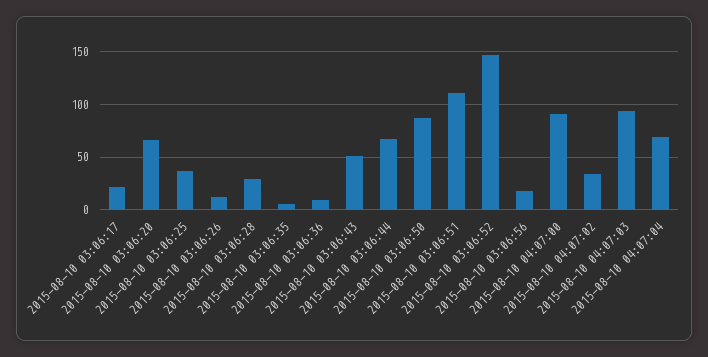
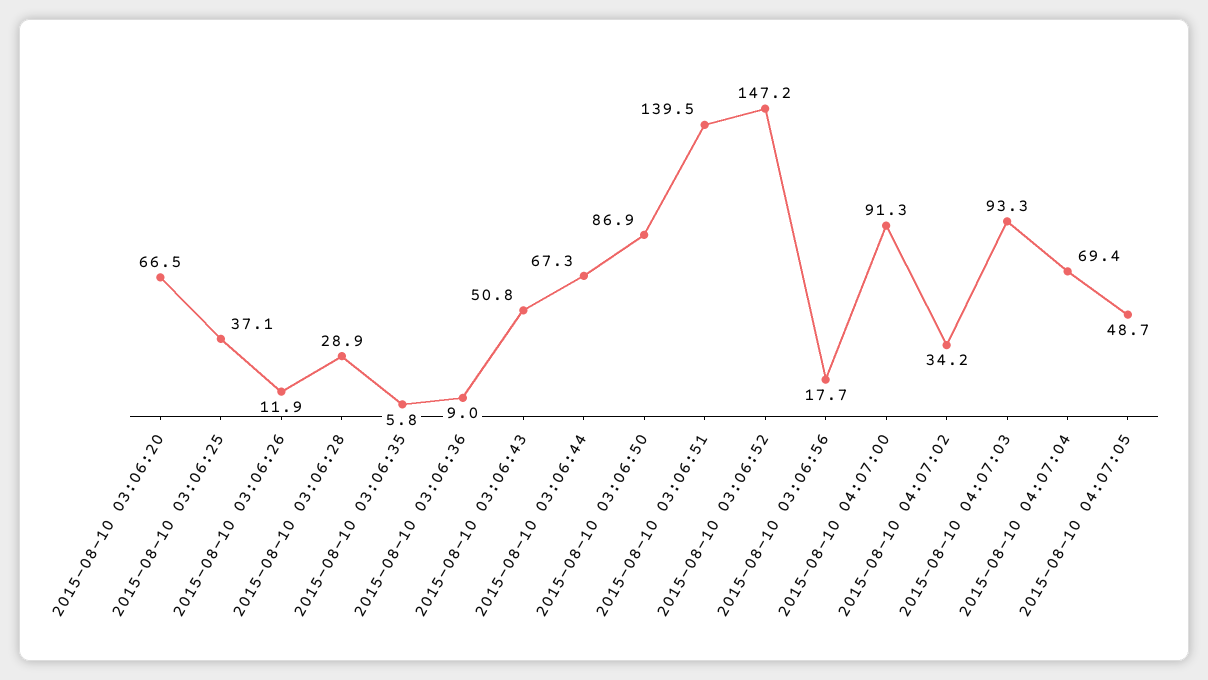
2015-08-10 03:06:17: 20 -> none
2015-08-10 03:06:51: 110 -> 139.5
2015-08-10 04:07:05: none -> 48.7

